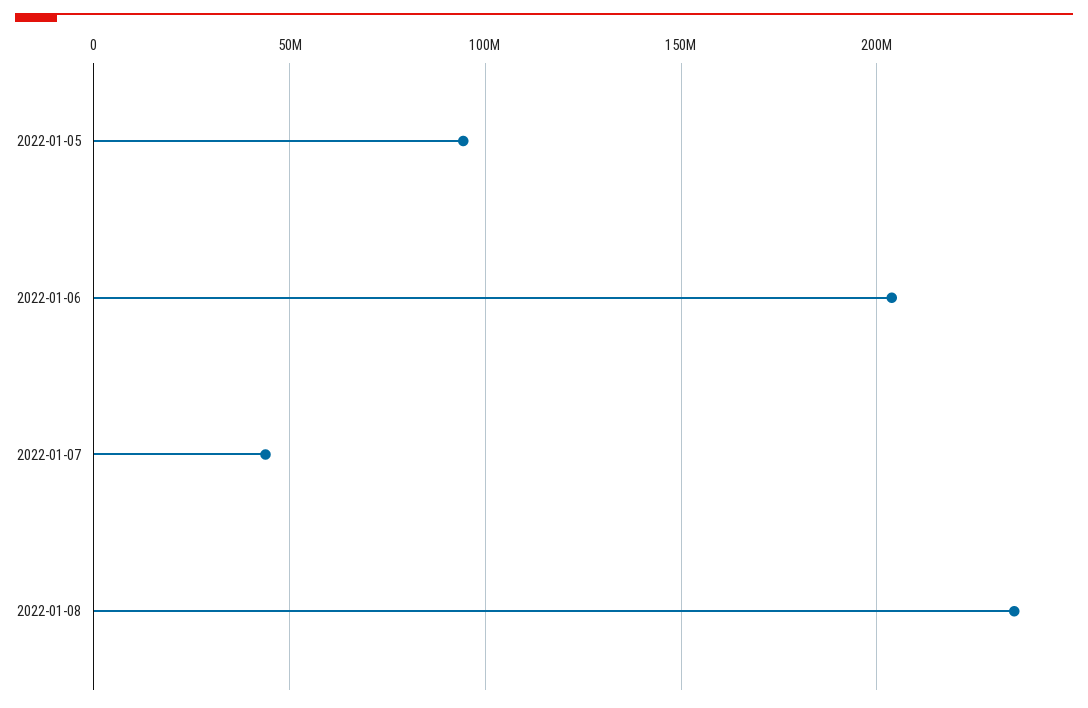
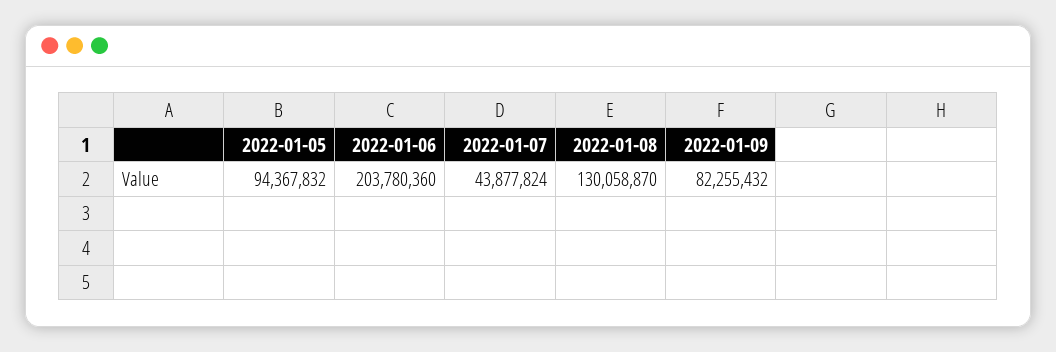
2022-01-08: 235000000 -> 130058870
2022-01-09: none -> 82255432

